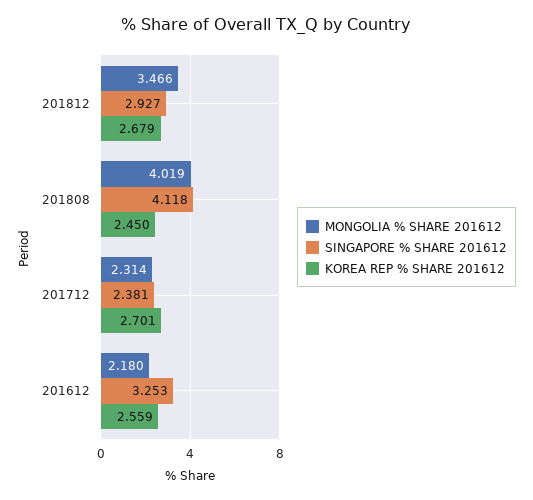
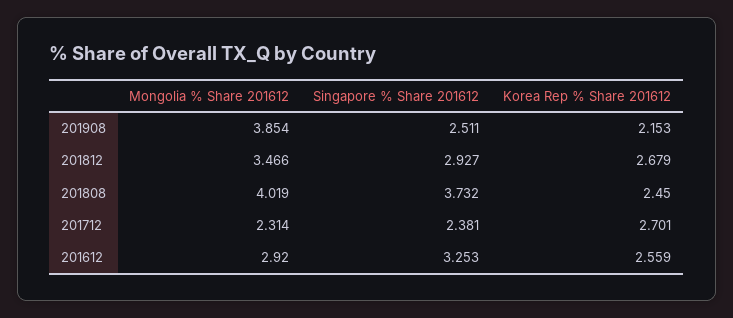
SINGAPORE % SHARE 201612, 201808: 4.118 -> 3.732
MONGOLIA % SHARE 201612, 201612: 2.18 -> 2.92
MONGOLIA % SHARE 201612, 201908: none -> 3.854
SINGAPORE % SHARE 201612, 201908: none -> 2.511
KOREA REP % SHARE 201612, 201908: none -> 2.153

